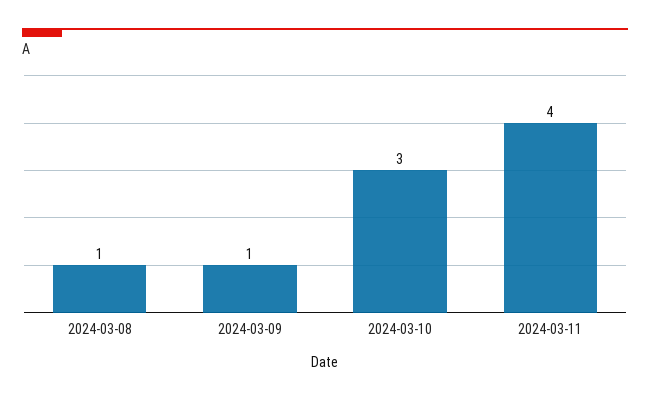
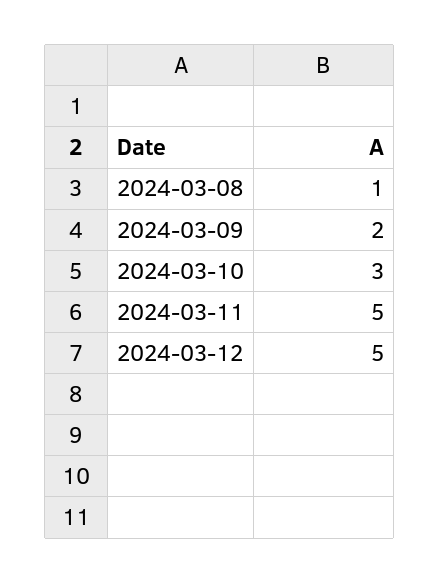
2024-03-09: 1 -> 2
2024-03-11: 4 -> 5
2024-03-12: none -> 5

